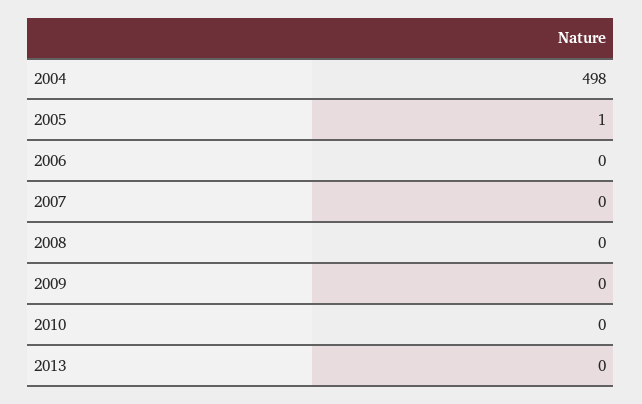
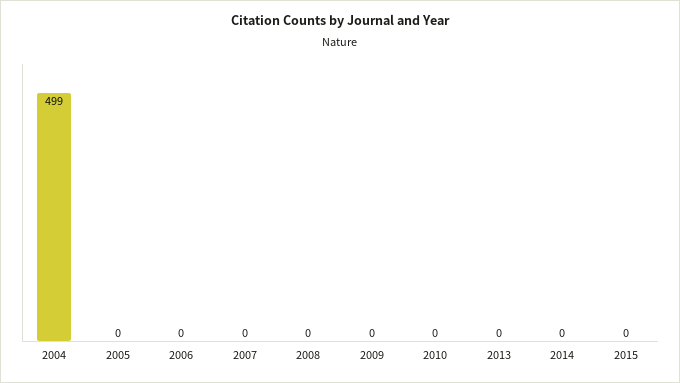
2004: 498 -> 499
2005: 1 -> 0
2014: none -> 0
2015: none -> 0

